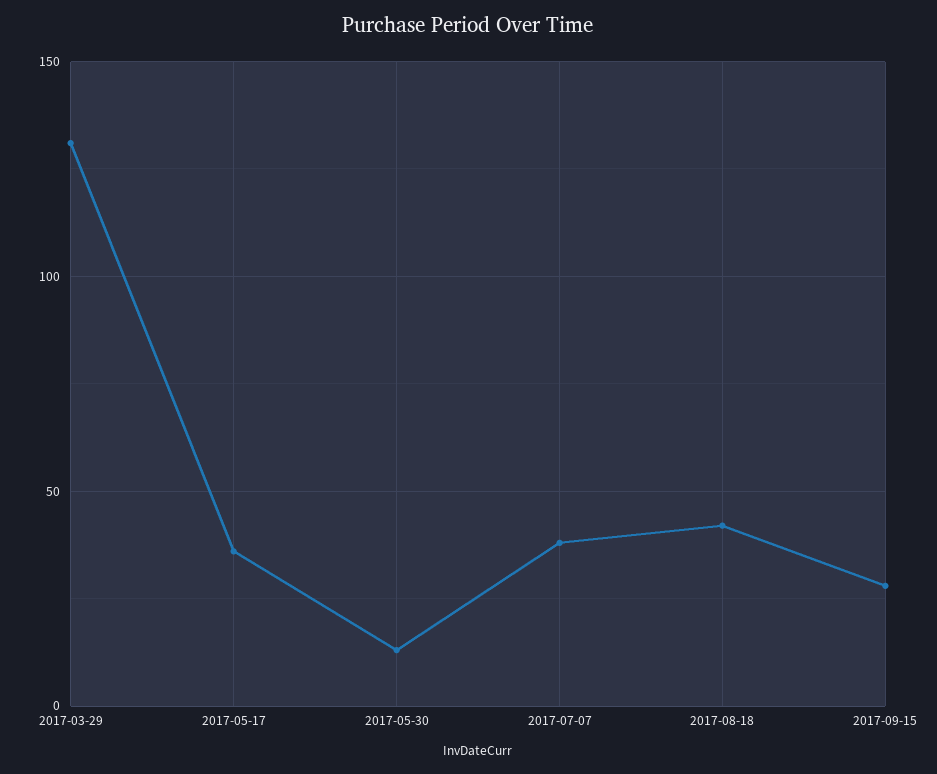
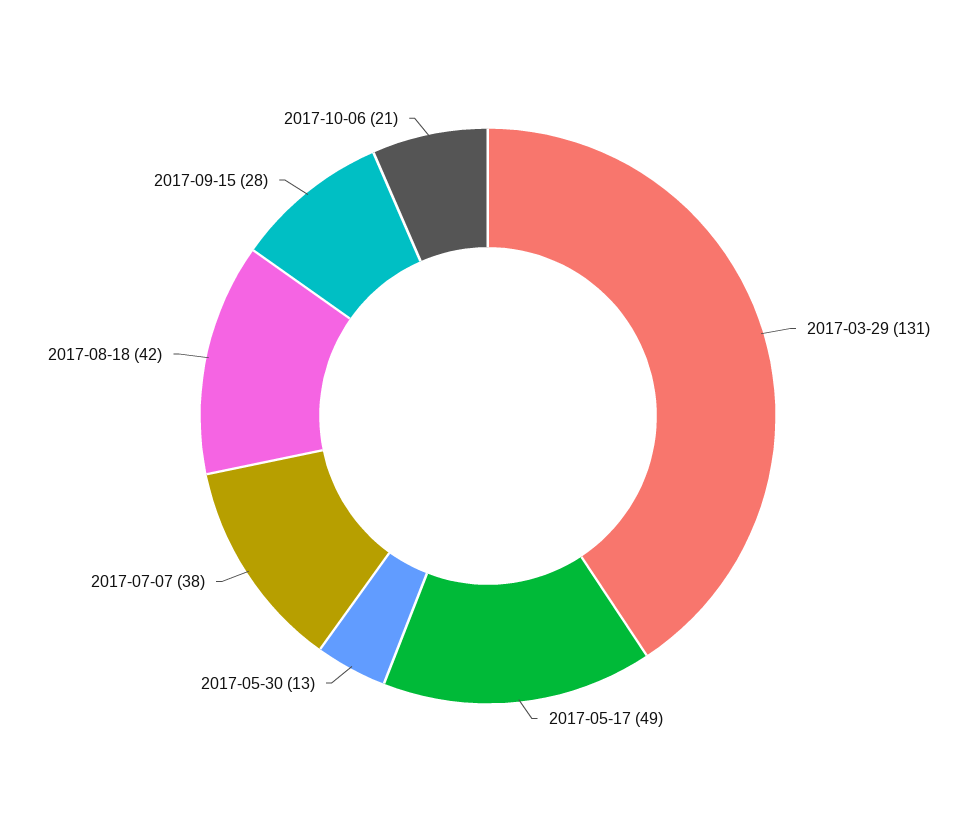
2017-05-17: 35 -> 49
2017-10-06: none -> 21

